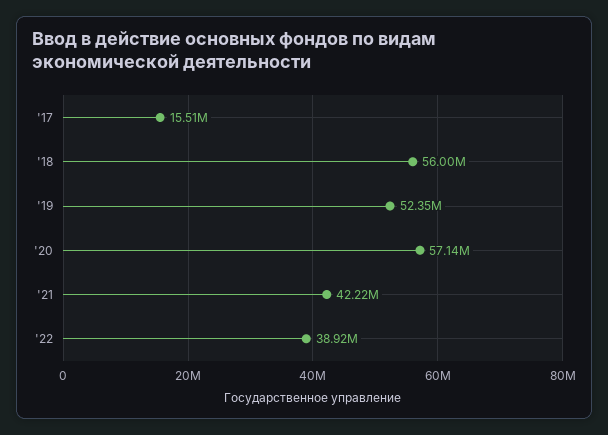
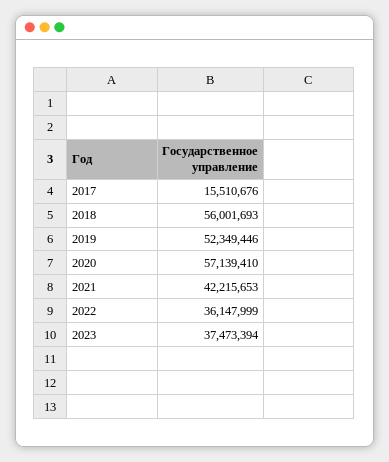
'22: 38920000 -> 36147999
2023: none -> 37473394

